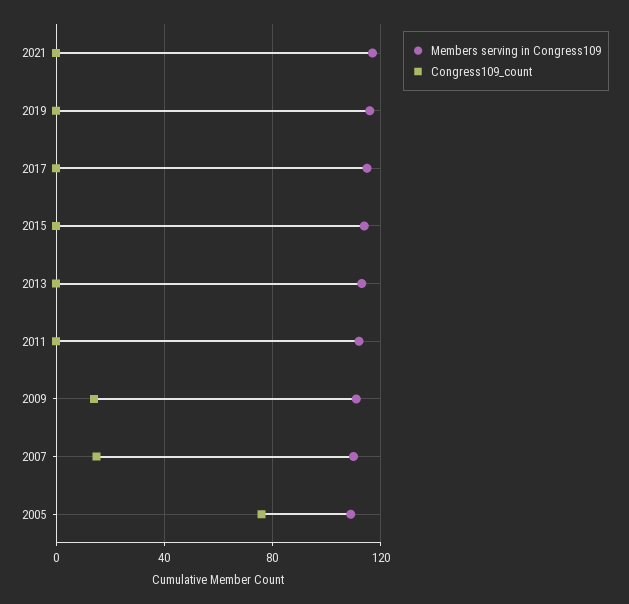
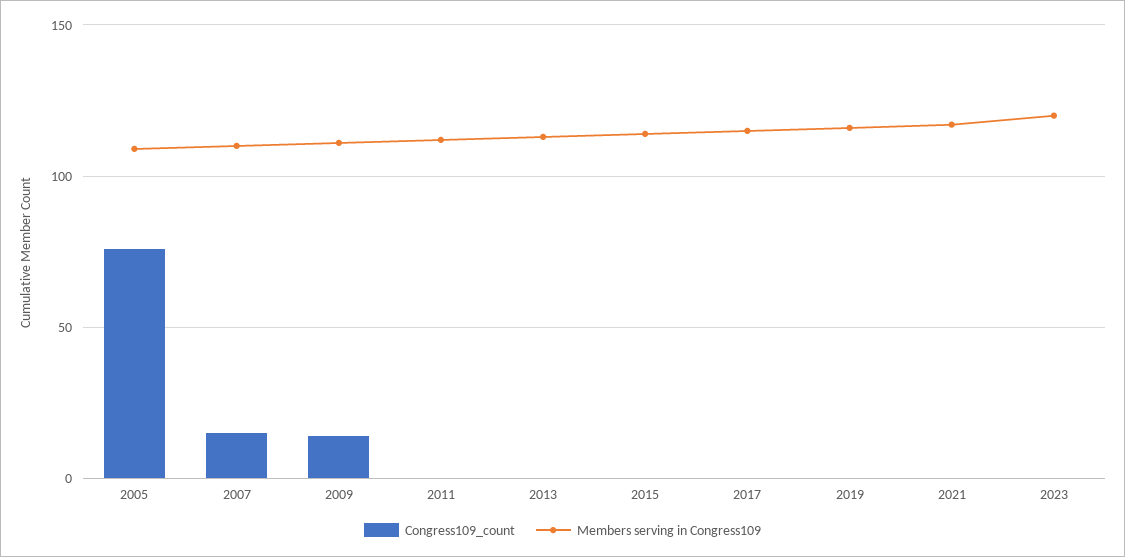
Congress109_count, 2023: none -> 0
Members serving in Congress109, 2023: none -> 120

